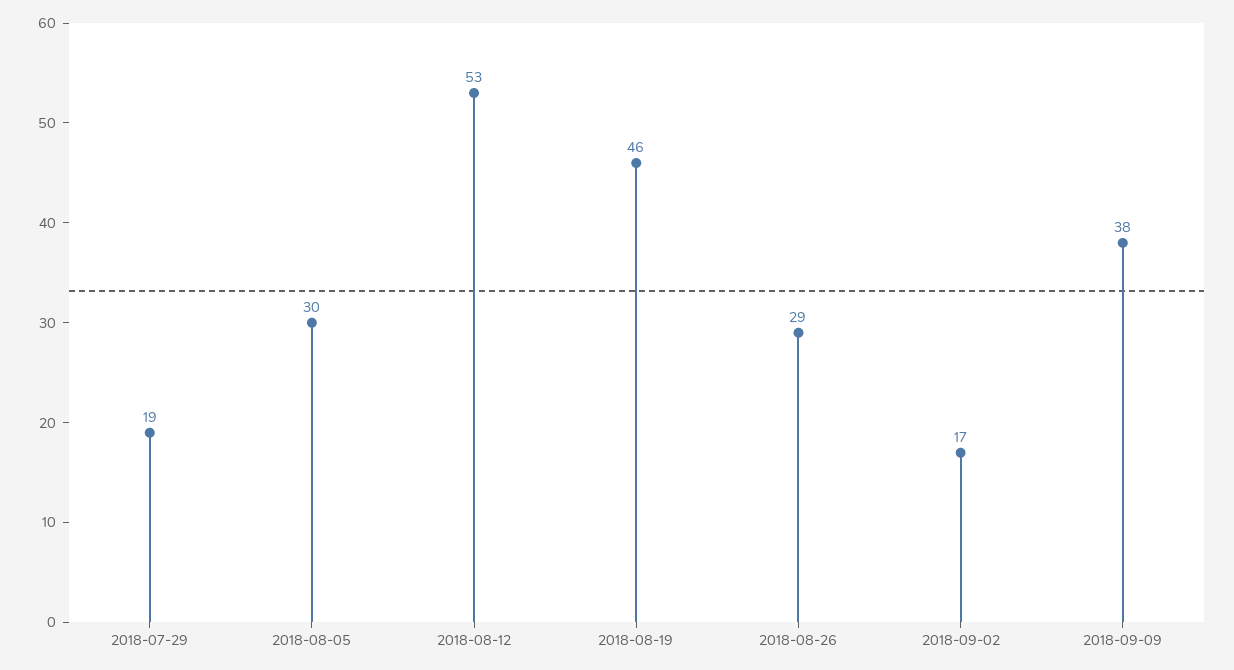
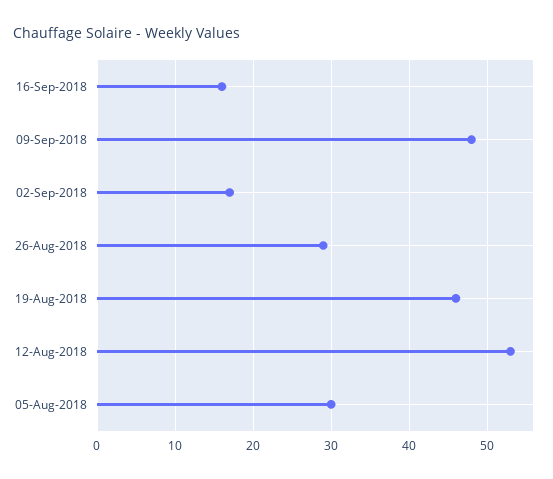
2018-07-29: 19 -> none
2018-09-09: 38 -> 48
16-Sep-2018: none -> 16

